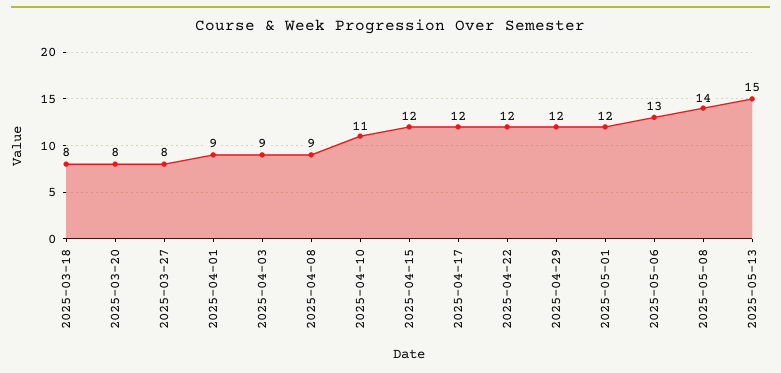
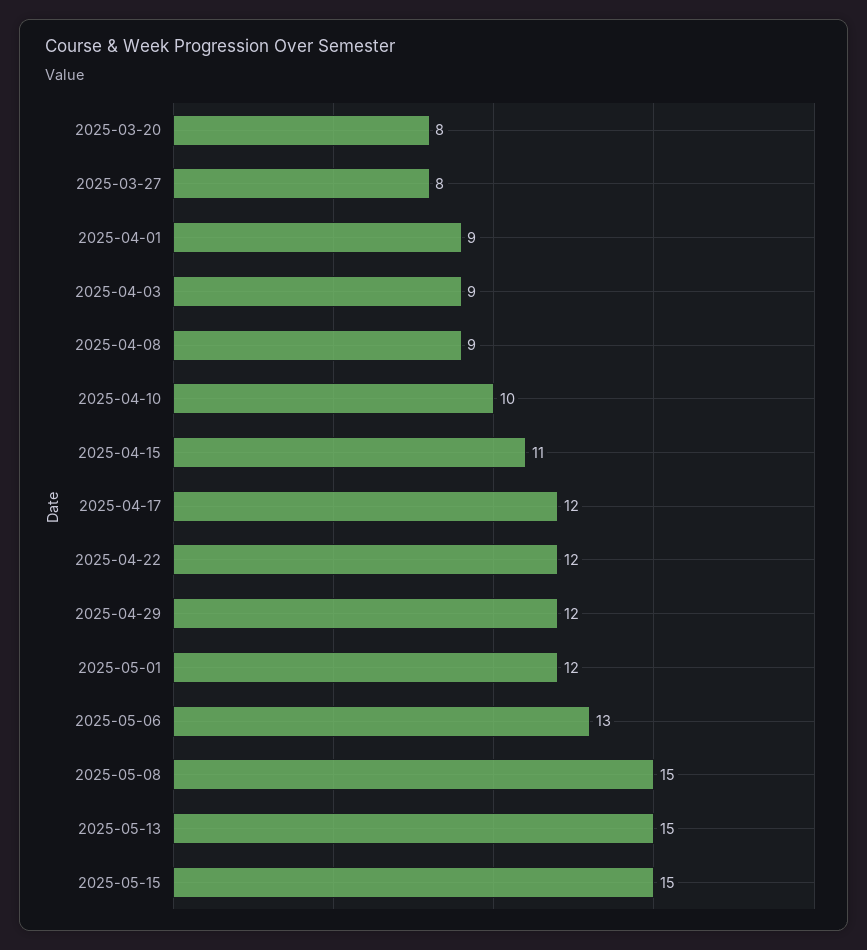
2025-03-18: 8 -> none
2025-04-10: 11 -> 10
2025-04-15: 12 -> 11
2025-05-08: 14 -> 15
2025-05-15: none -> 15

